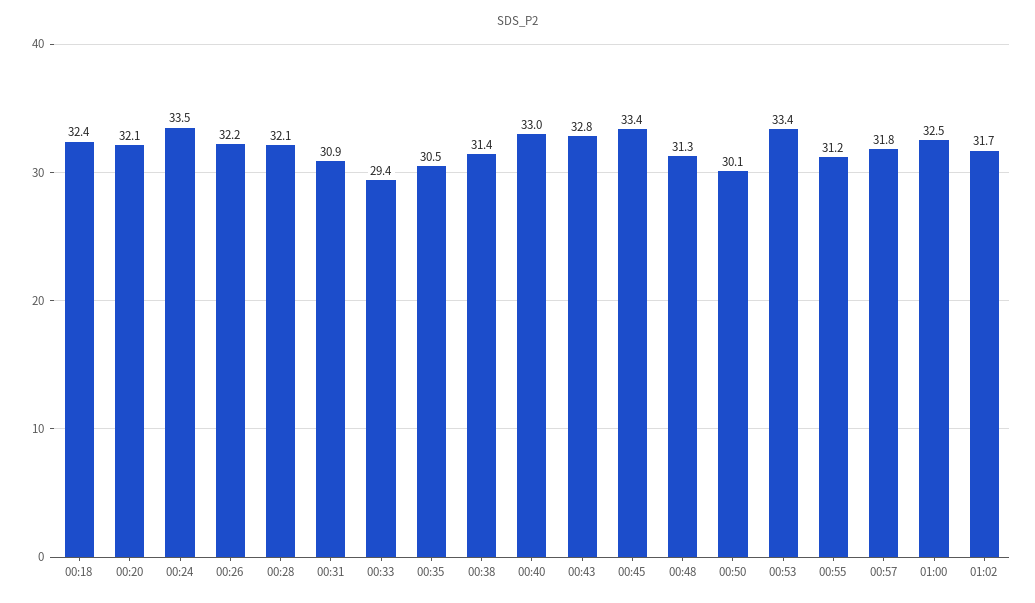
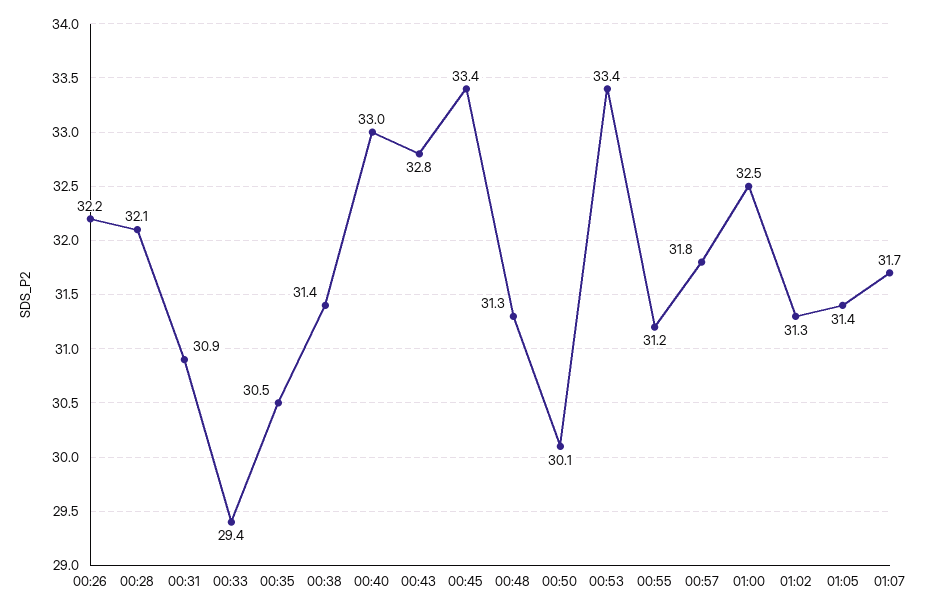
00:18: 32.4 -> none
00:20: 32.1 -> none
00:24: 33.5 -> none
01:02: 31.7 -> 31.3
01:05: none -> 31.4
01:07: none -> 31.7

